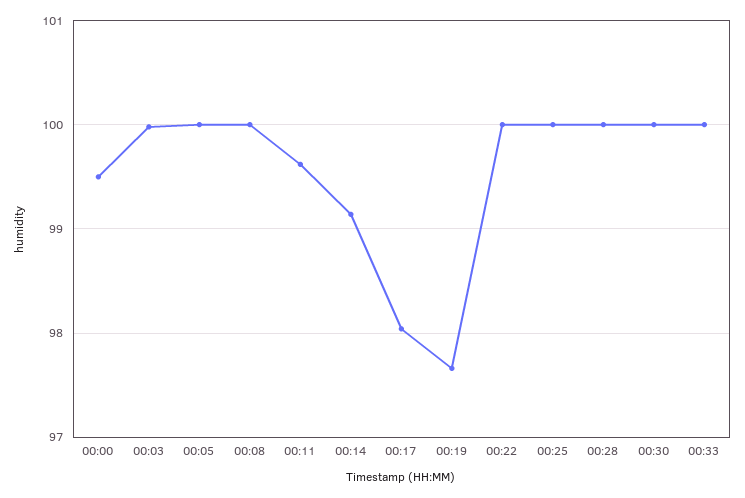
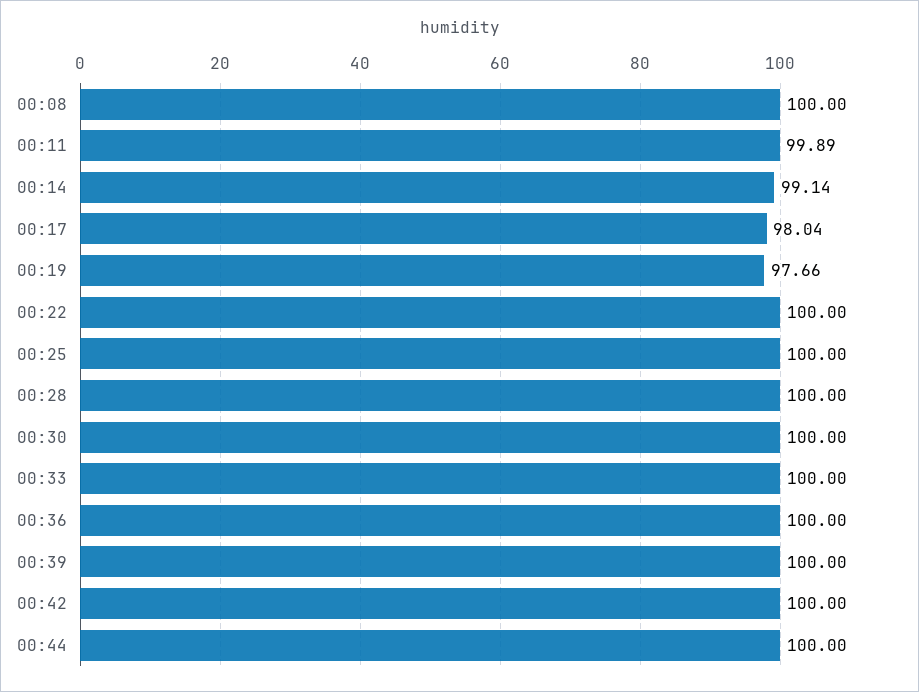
00:00: 99.5 -> none
00:03: 100 -> none
00:05: 100 -> none
00:11: 99.6 -> 99.89
00:36: none -> 100
00:39: none -> 100
00:42: none -> 100
00:44: none -> 100

